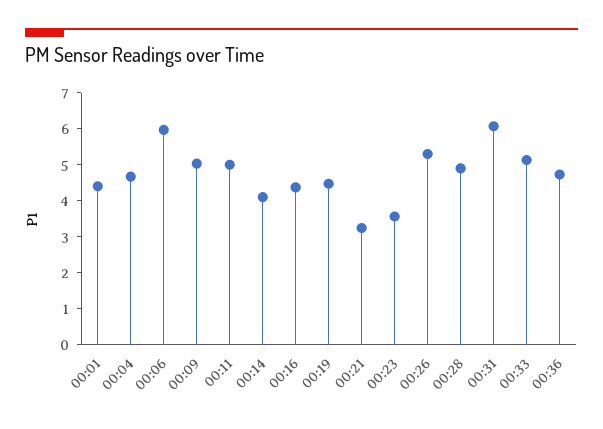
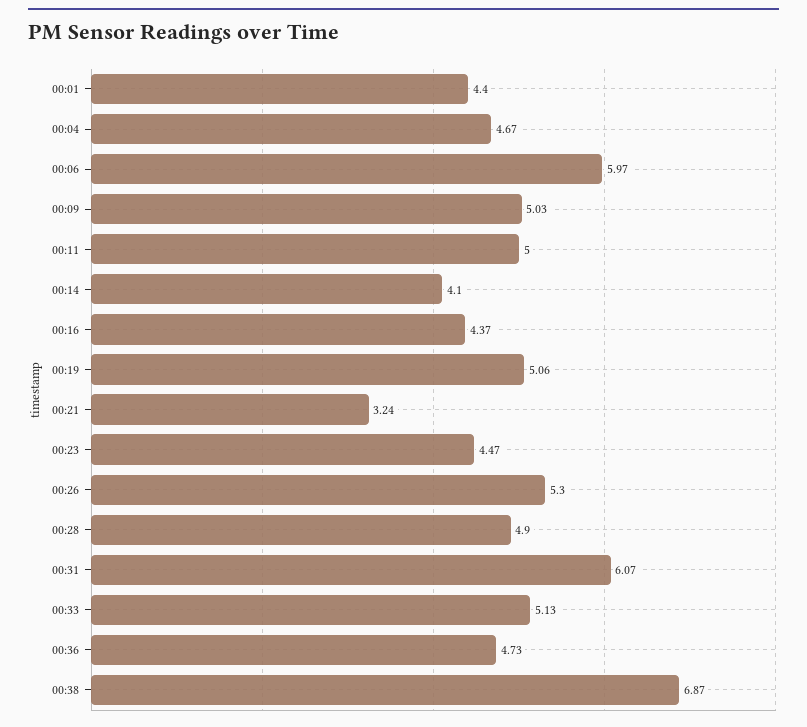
00:19: 4.5 -> 5.06
00:23: 3.5 -> 4.47
00:38: none -> 6.87

